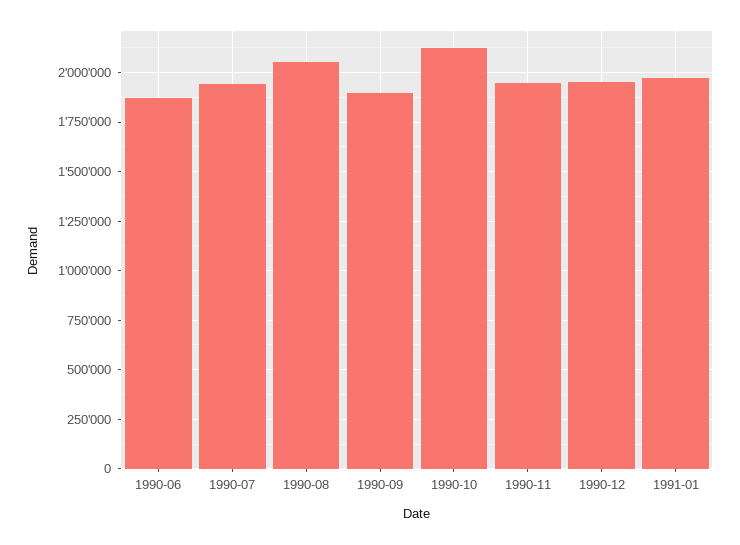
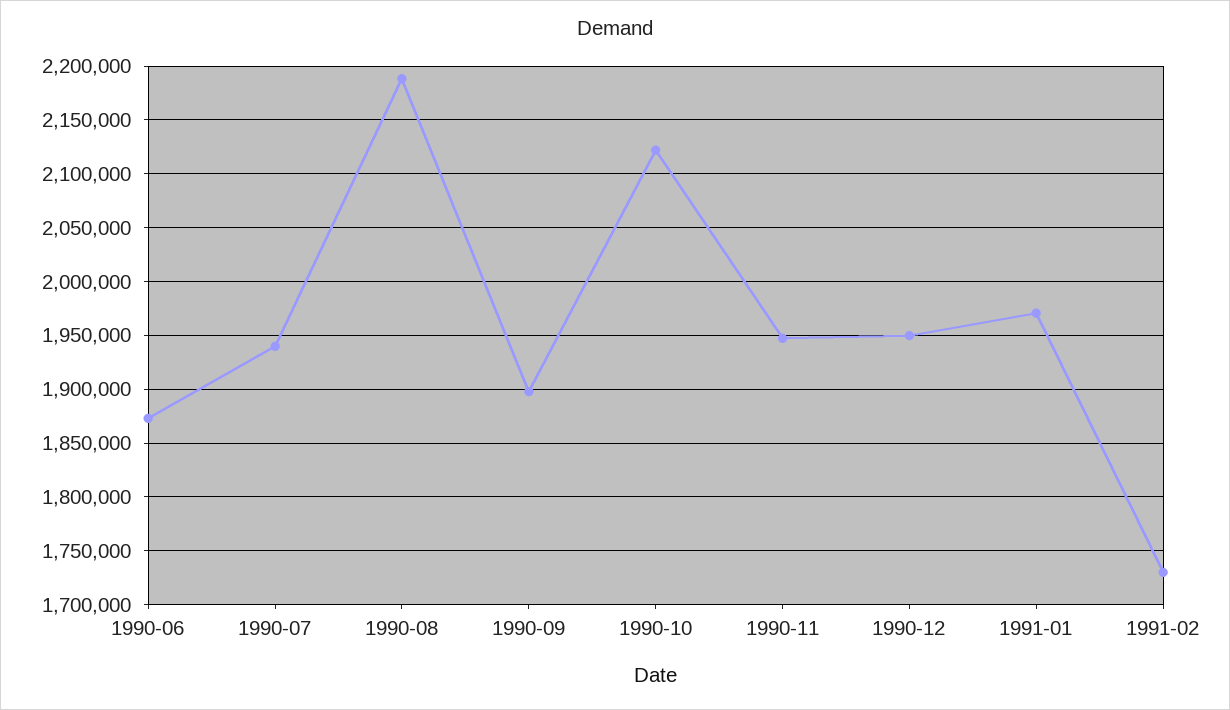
1990-08: 2050000 -> 2190000
1991-02: none -> 1730000

